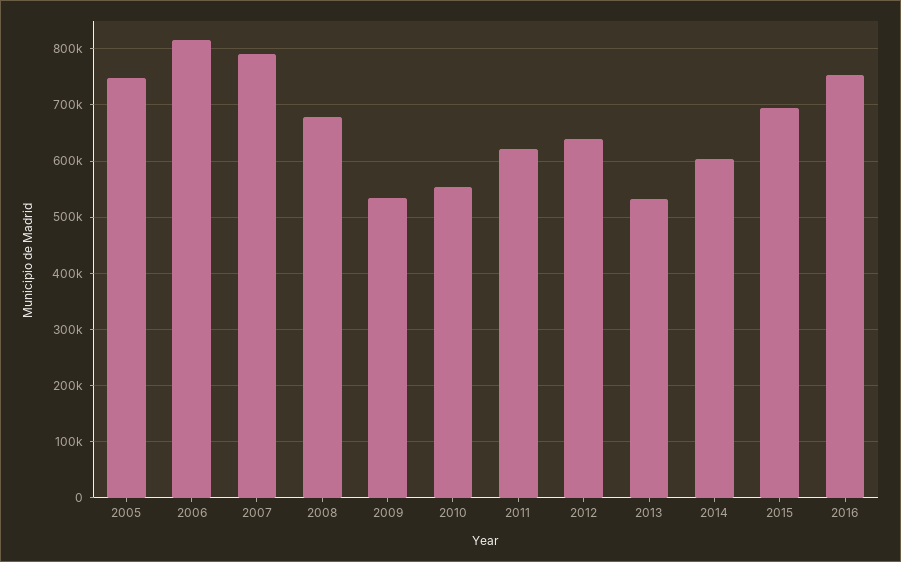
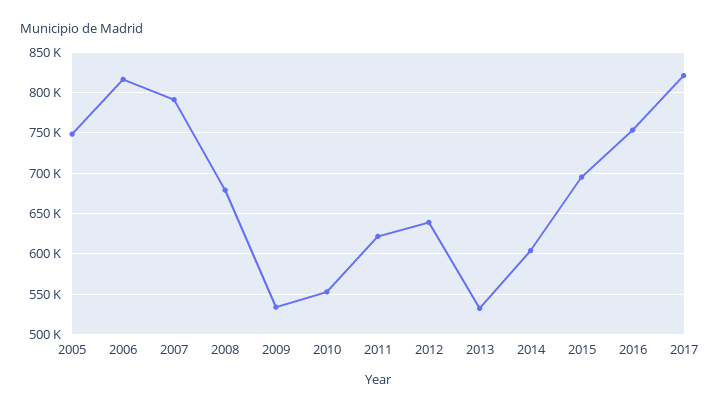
2017: none -> 820000

